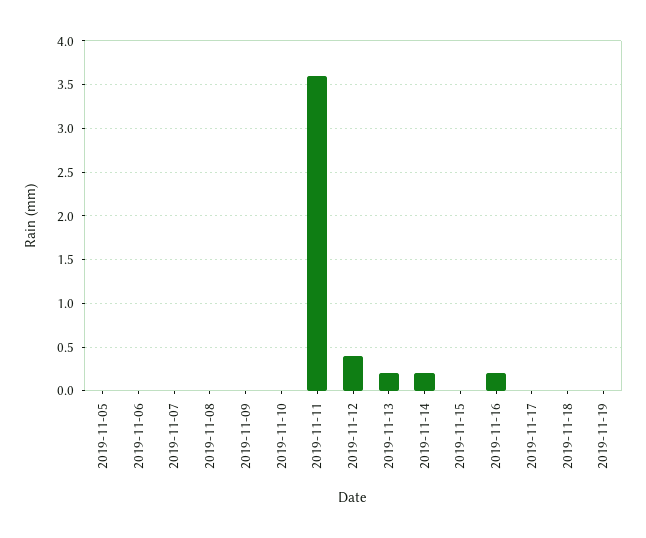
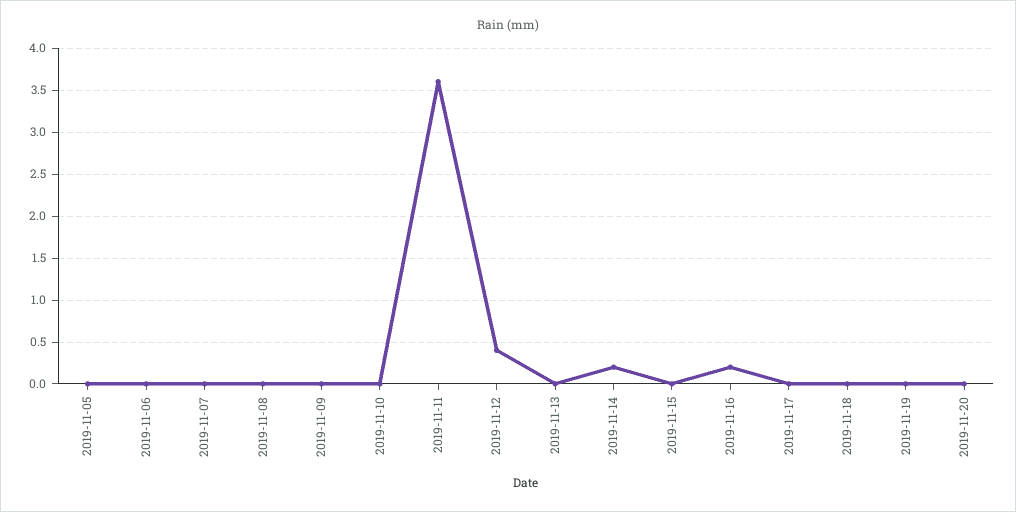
2019-11-13: 0.2 -> 0
2019-11-20: none -> 0

